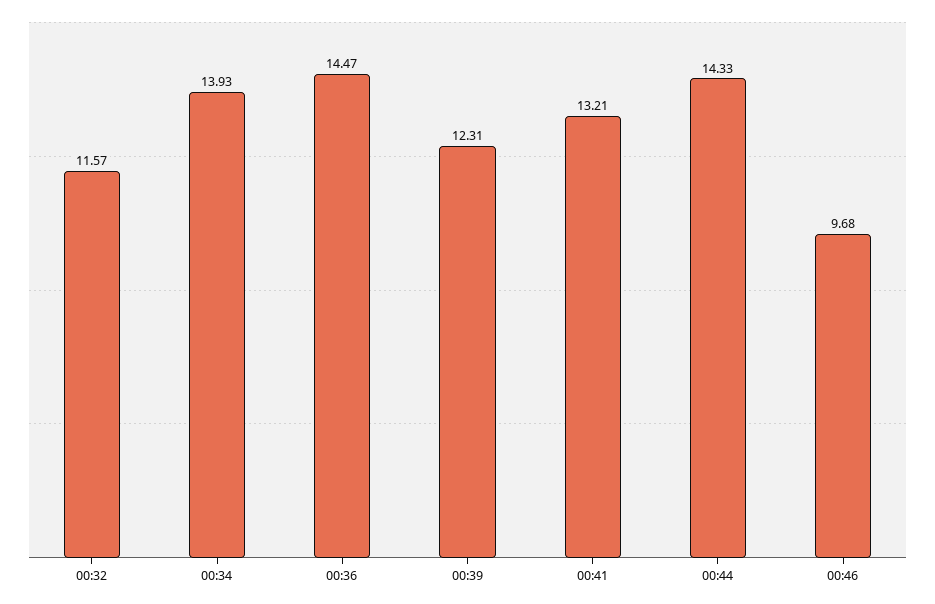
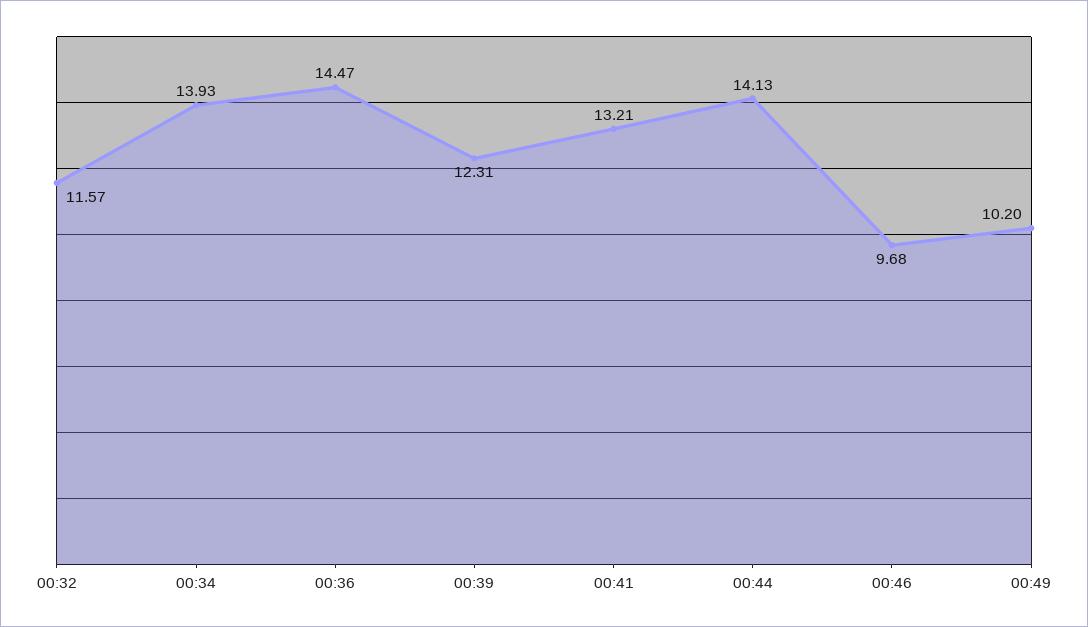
00:44: 14.33 -> 14.13
00:49: none -> 10.2

